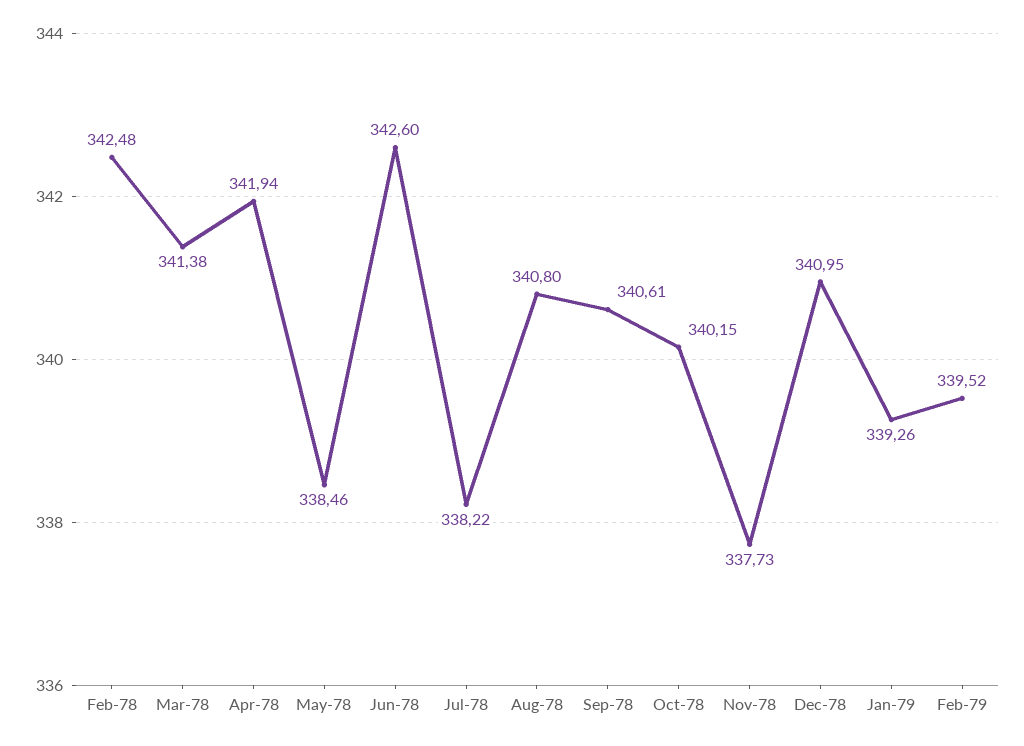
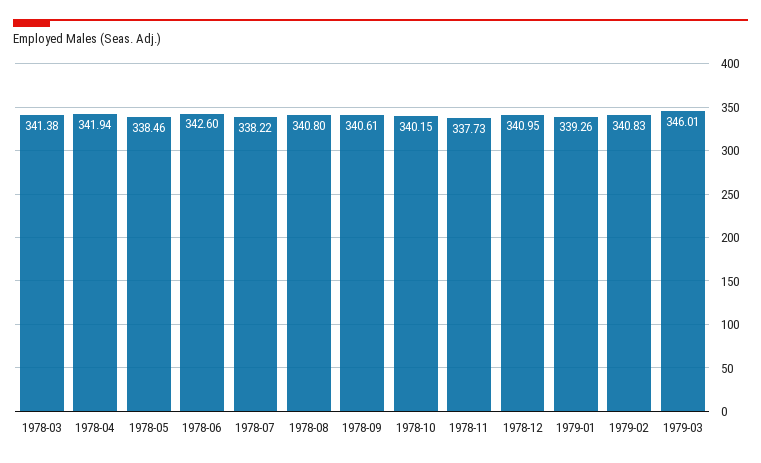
Feb-78: 342.48 -> none
Feb-79: 339.52 -> 340.83
1979-03: none -> 346.01

